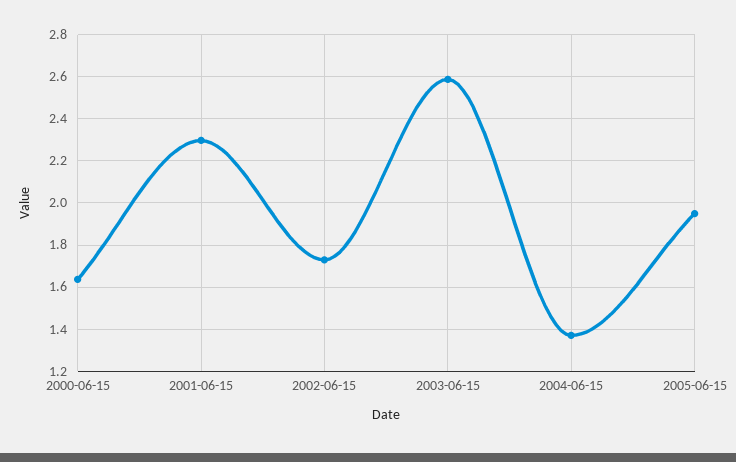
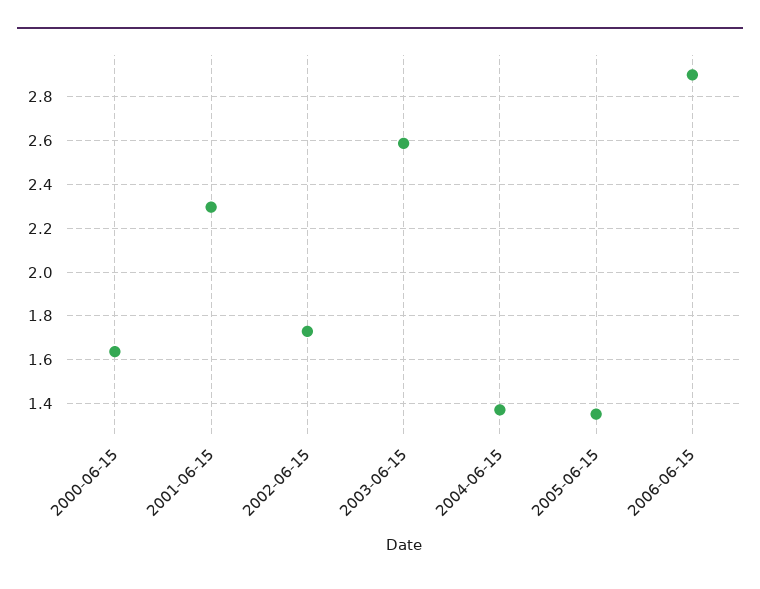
2005-06-15: 1.95 -> 1.35
2006-06-15: none -> 2.9

